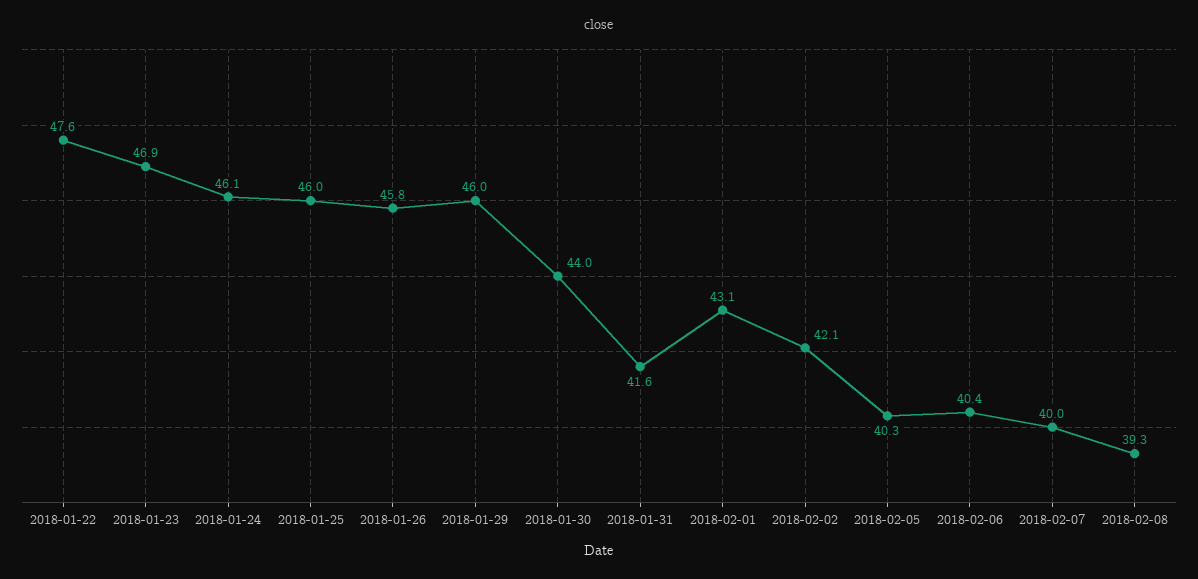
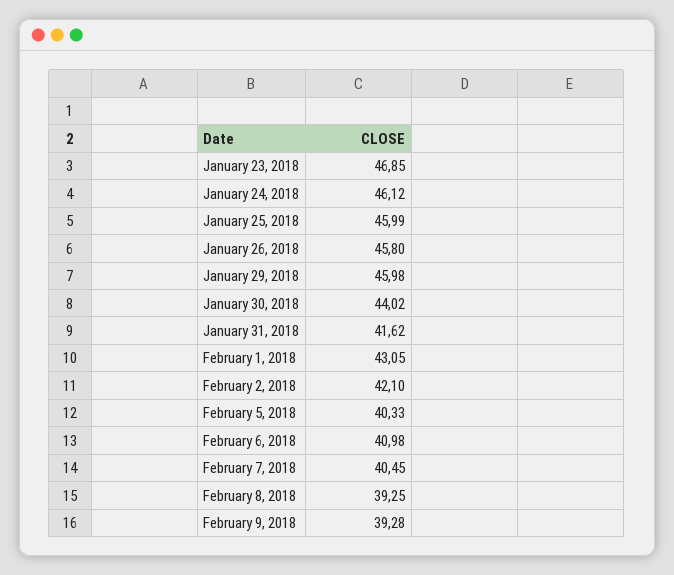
2018-01-22: 47.6 -> none
2018-02-06: 40.4 -> 40.98
2018-02-07: 40 -> 40.45
February 9, 2018: none -> 39.28

